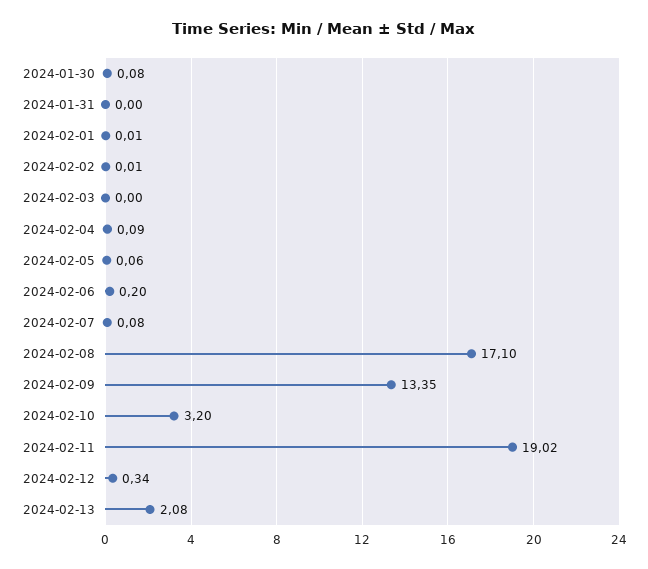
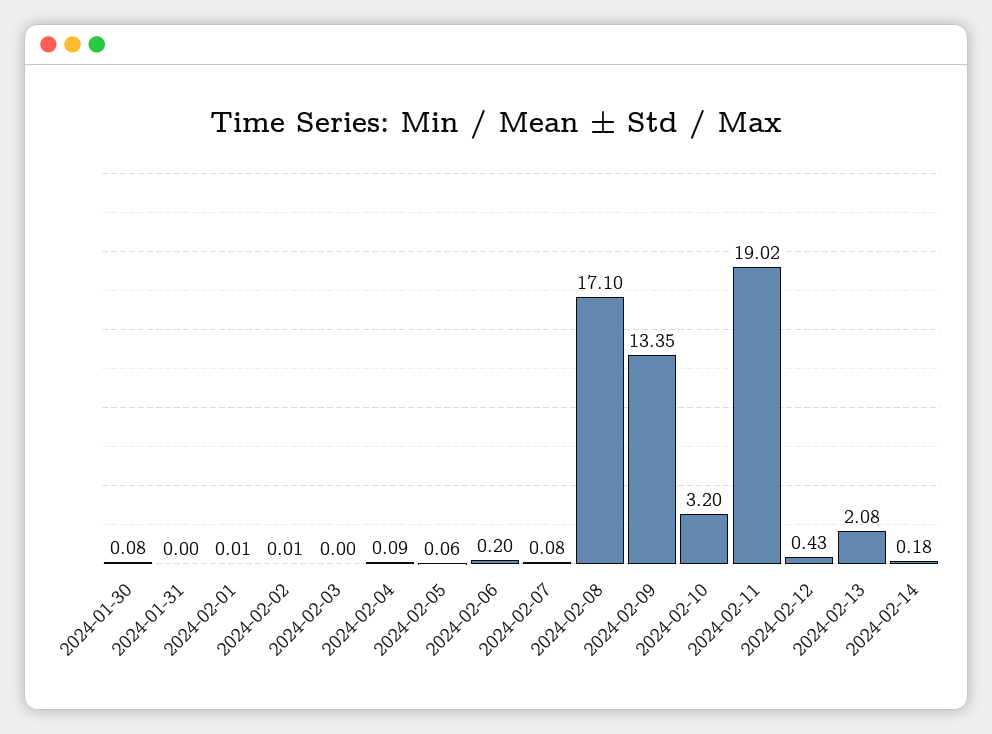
2024-02-12: 0.34 -> 0.43
2024-02-14: none -> 0.18

